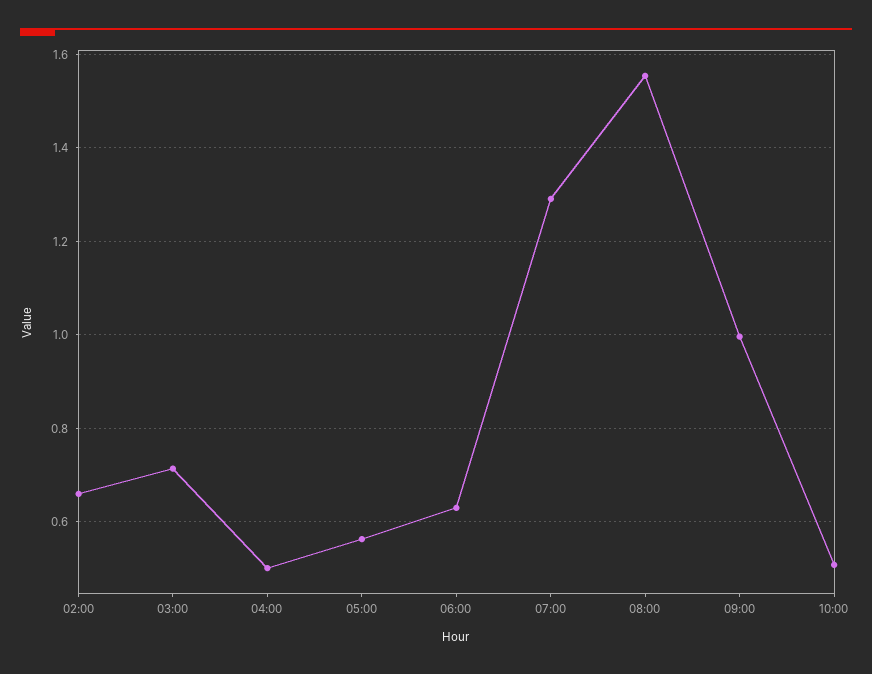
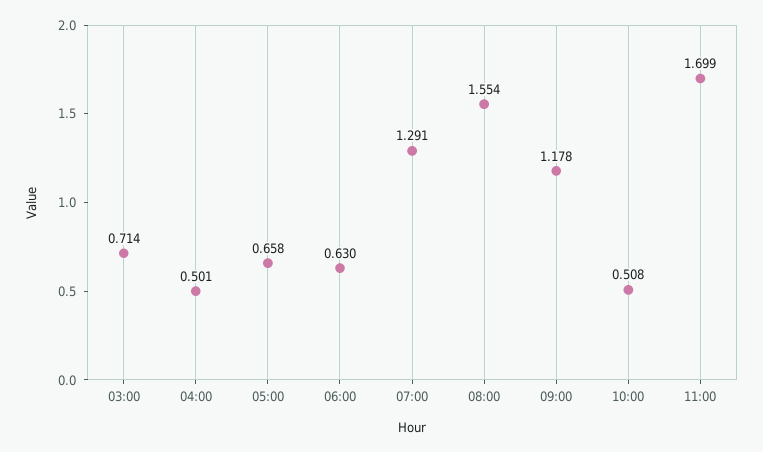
02:00: 0.66 -> none
05:00: 0.56 -> 0.658
09:00: 1 -> 1.178
11:00: none -> 1.699

